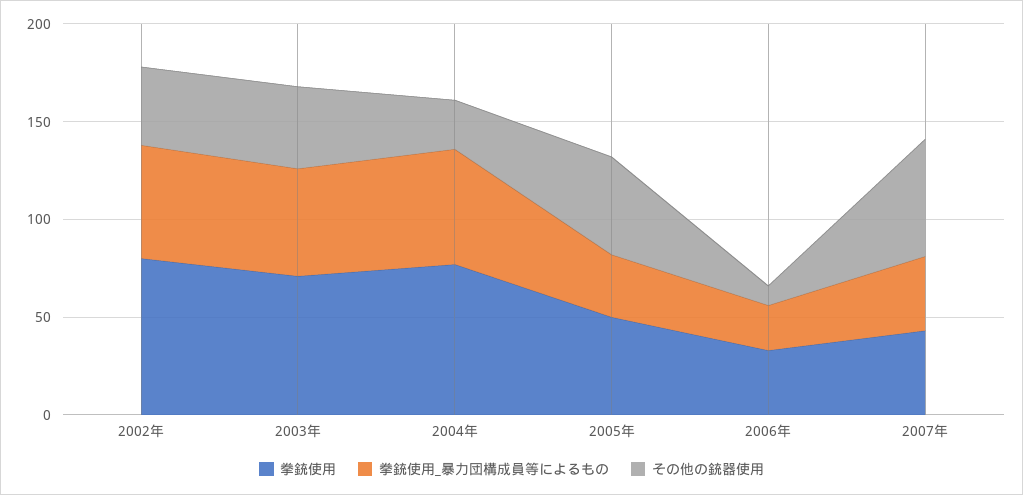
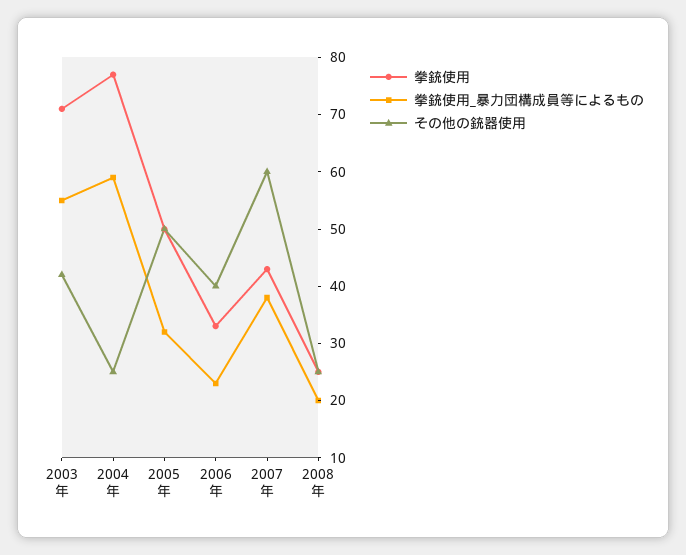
拳銃使用, 2002年: 80 -> none
拳銃使用_暴力団構成員等によるもの, 2002年: 60 -> none
その他の銃器使用, 2002年: 40 -> none
その他の銃器使用, 2006年: 10 -> 40
拳銃使用, 2008年: none -> 25
拳銃使用_暴力団構成員等によるもの, 2008年: none -> 20
その他の銃器使用, 2008年: none -> 25

